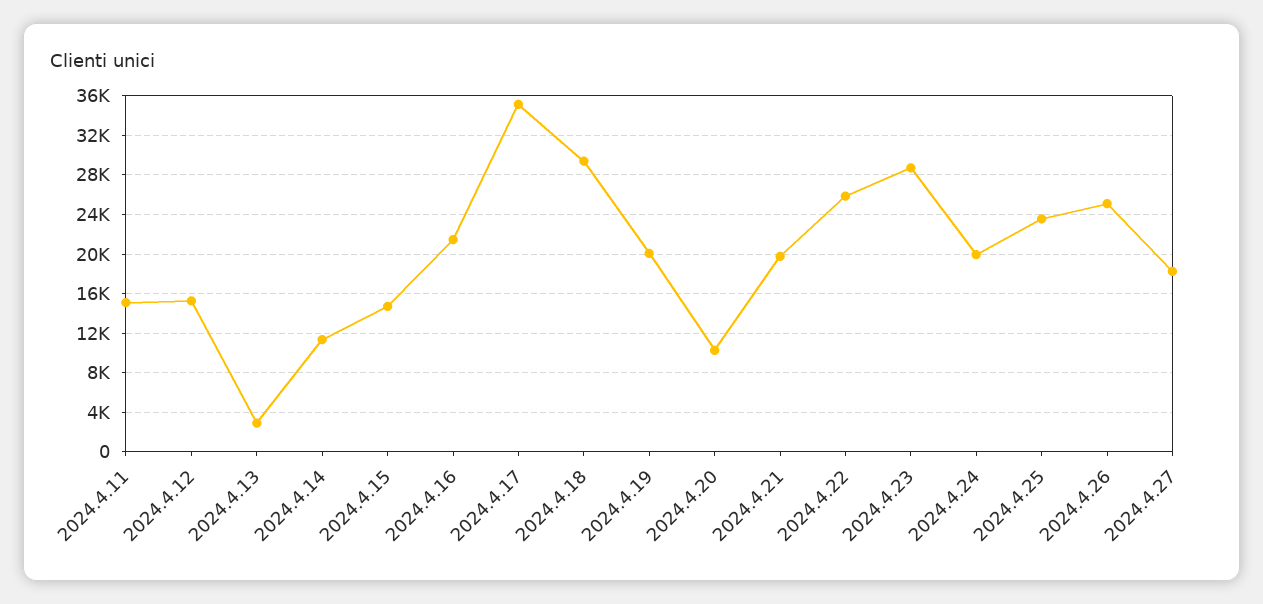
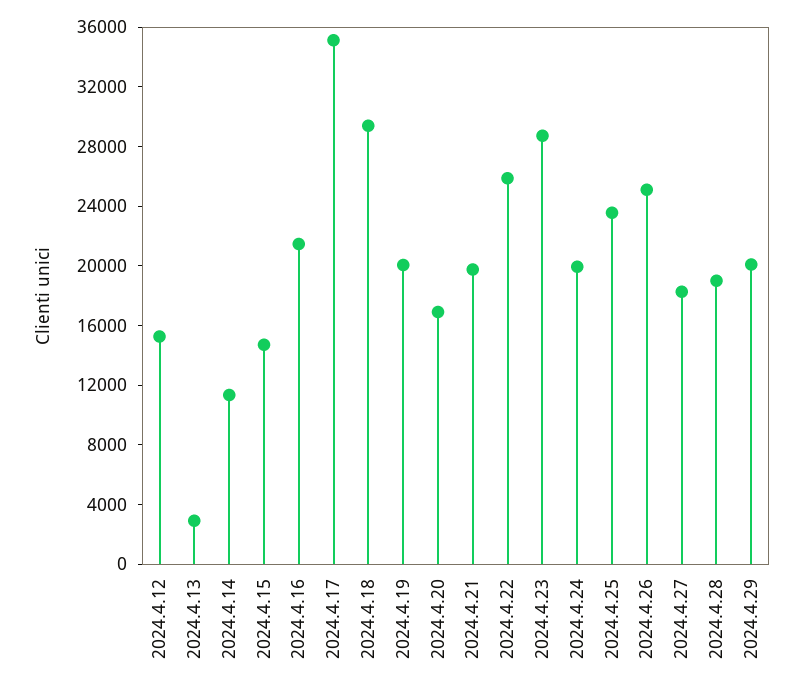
2024.4.11: 15000 -> none
2024.4.20: 10000 -> 17000
2024.4.28: none -> 19000
2024.4.29: none -> 20000

